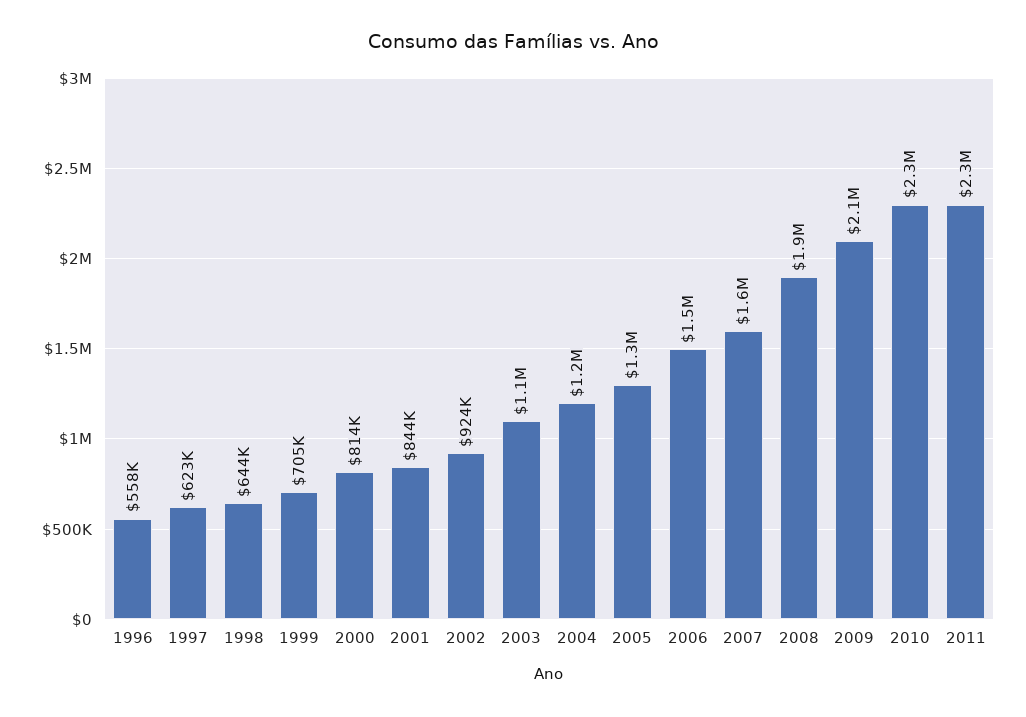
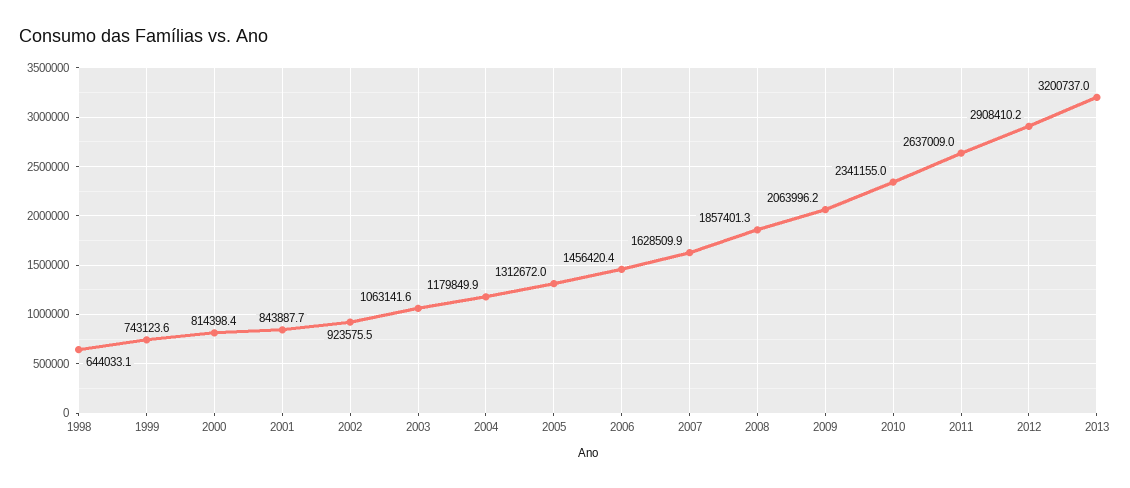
1996: 558000 -> none
1997: 623000 -> none
1999: 705000 -> 743123.6
2011: 2300000 -> 2637009
2012: none -> 2908410.2
2013: none -> 3200737

